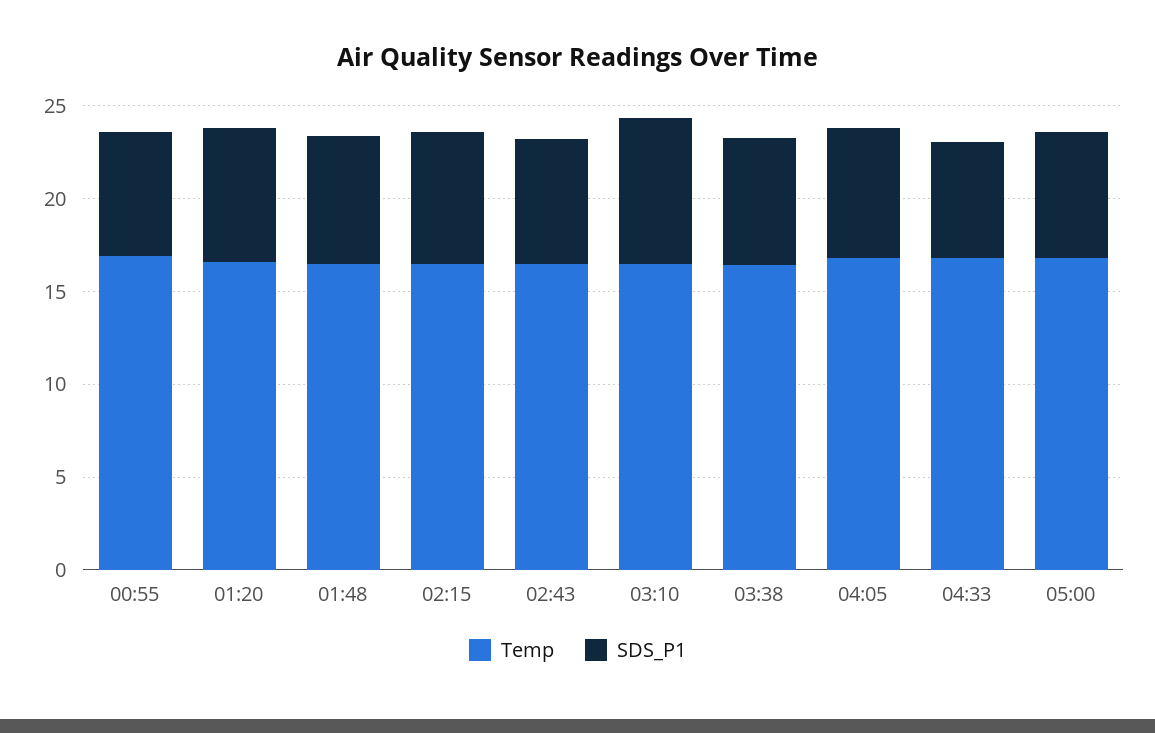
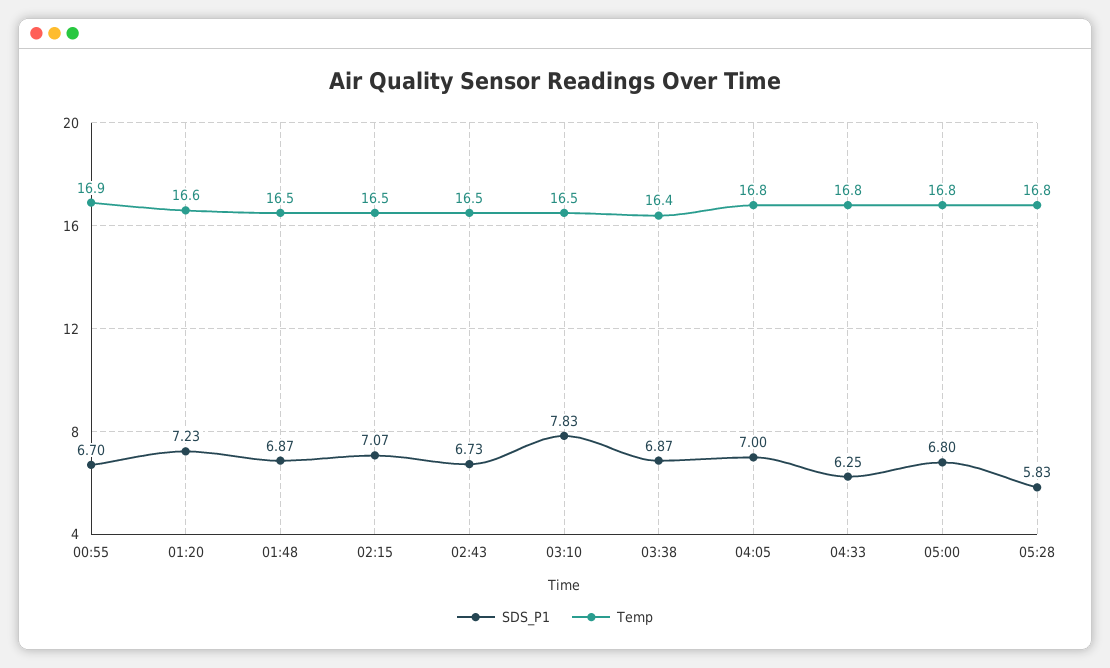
SDS_P1, 05:28: none -> 5.83
Temp, 05:28: none -> 16.8

